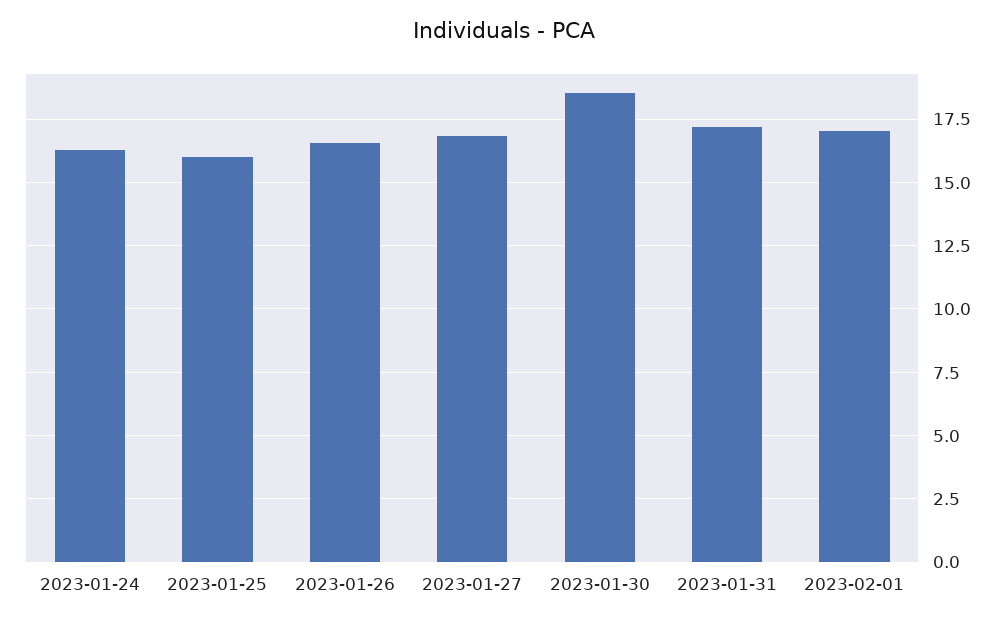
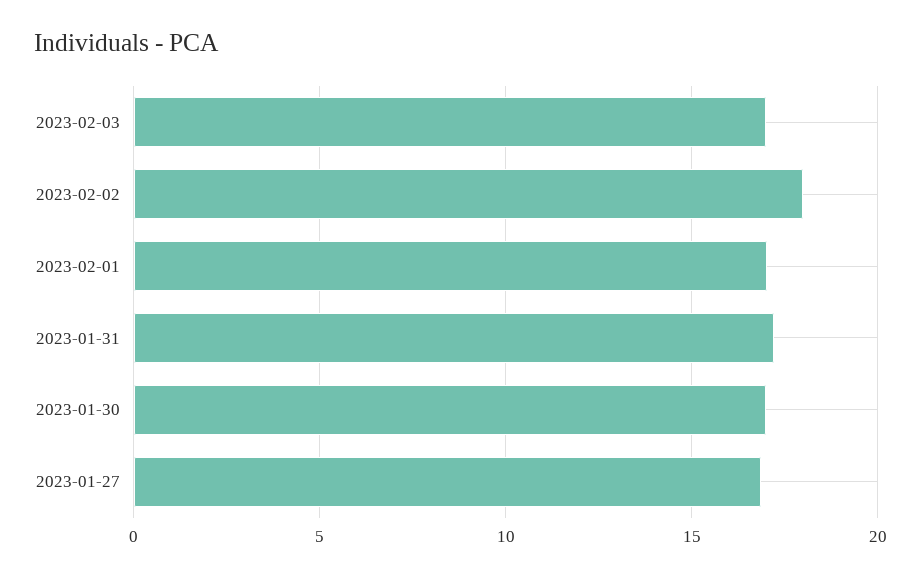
2023-01-24: 16.25 -> none
2023-01-25: 16 -> none
2023-01-26: 16.5 -> none
2023-01-30: 18.5 -> 17
2023-02-03: none -> 17
2023-02-02: none -> 18

